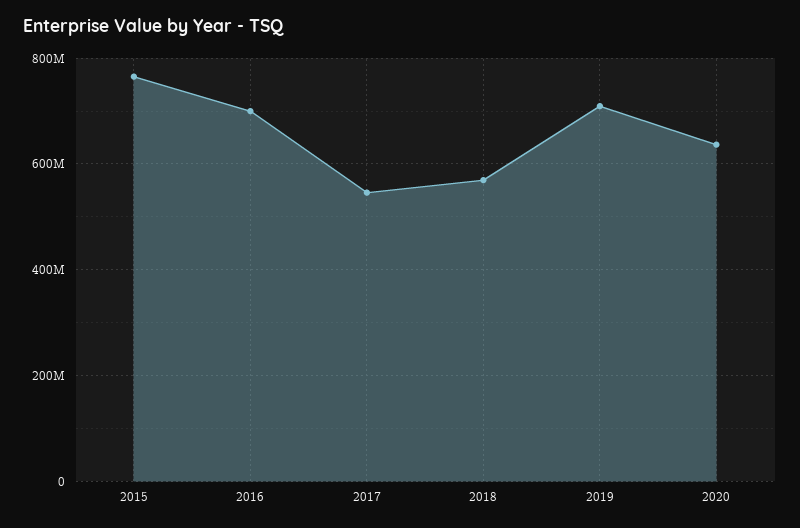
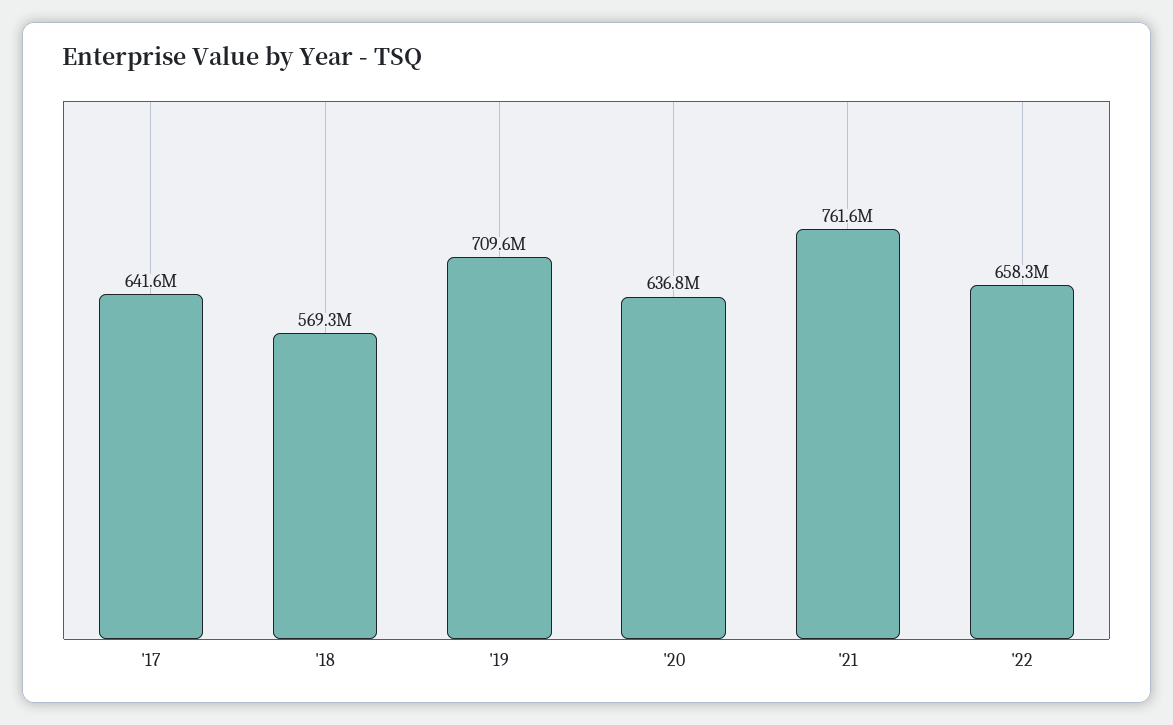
2015: 760000000 -> none
2016: 700000000 -> none
2017: 540000000 -> 641600000
'21: none -> 761600000
'22: none -> 658300000

